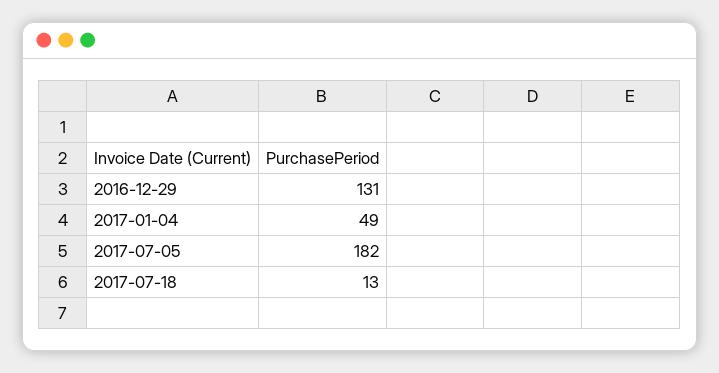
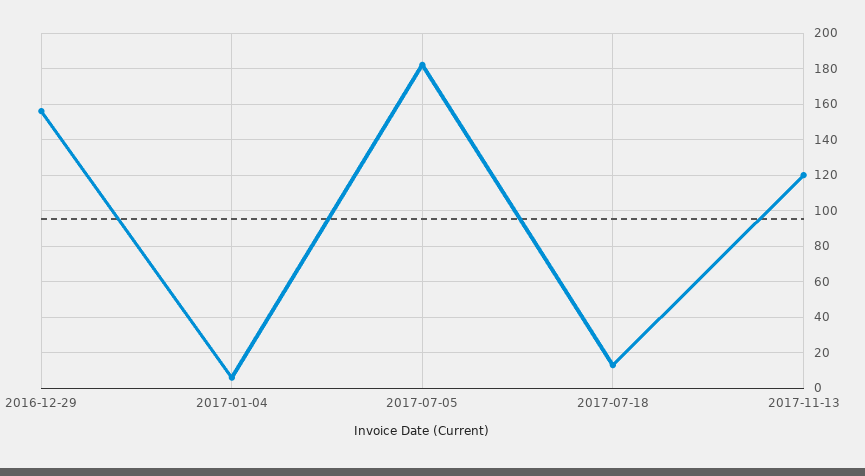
2016-12-29: 131 -> 155
2017-01-04: 49 -> 5
2017-11-13: none -> 120

